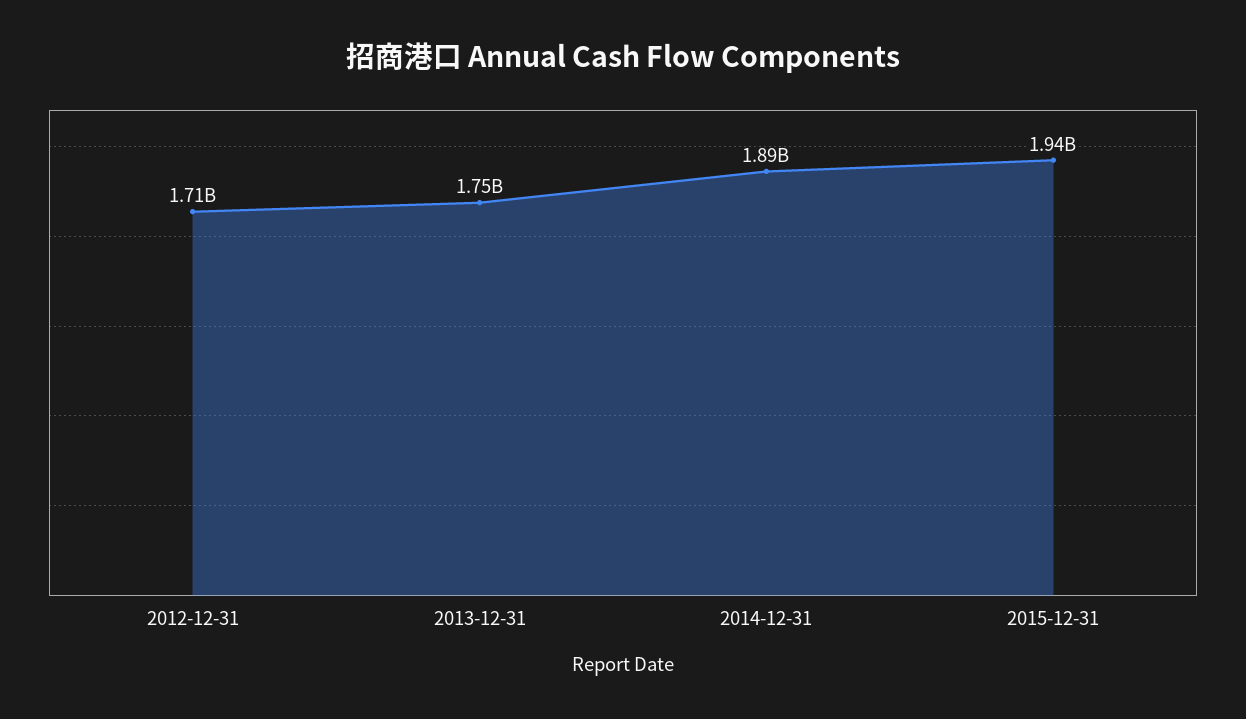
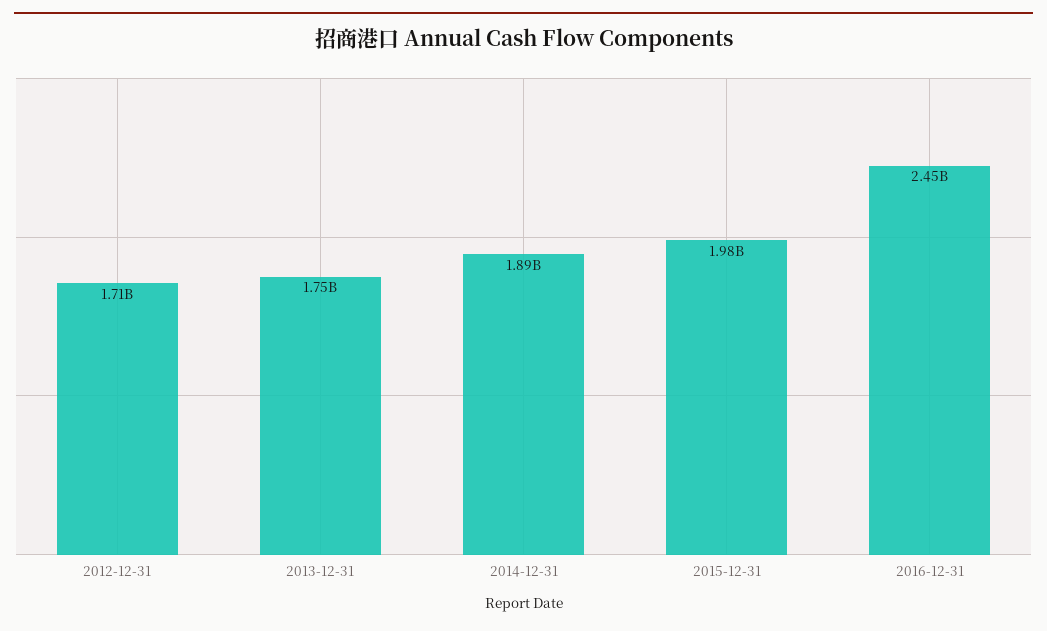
2015-12-31: 1940000000 -> 1980000000
2016-12-31: none -> 2450000000

